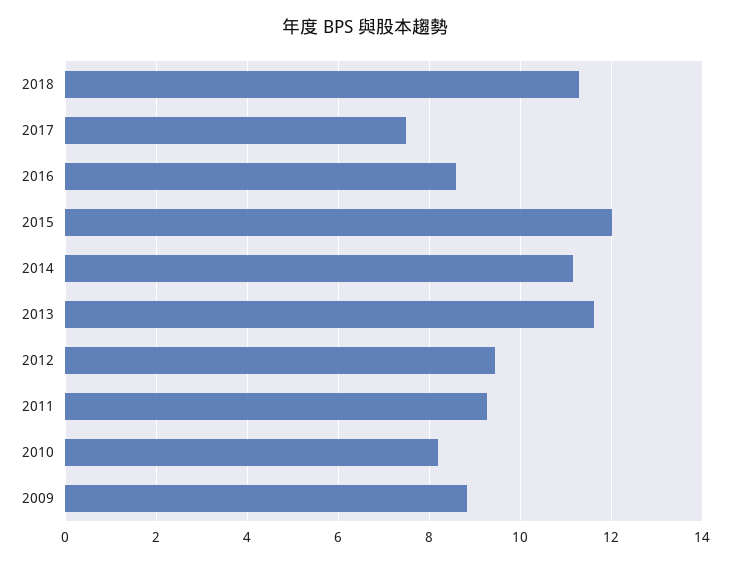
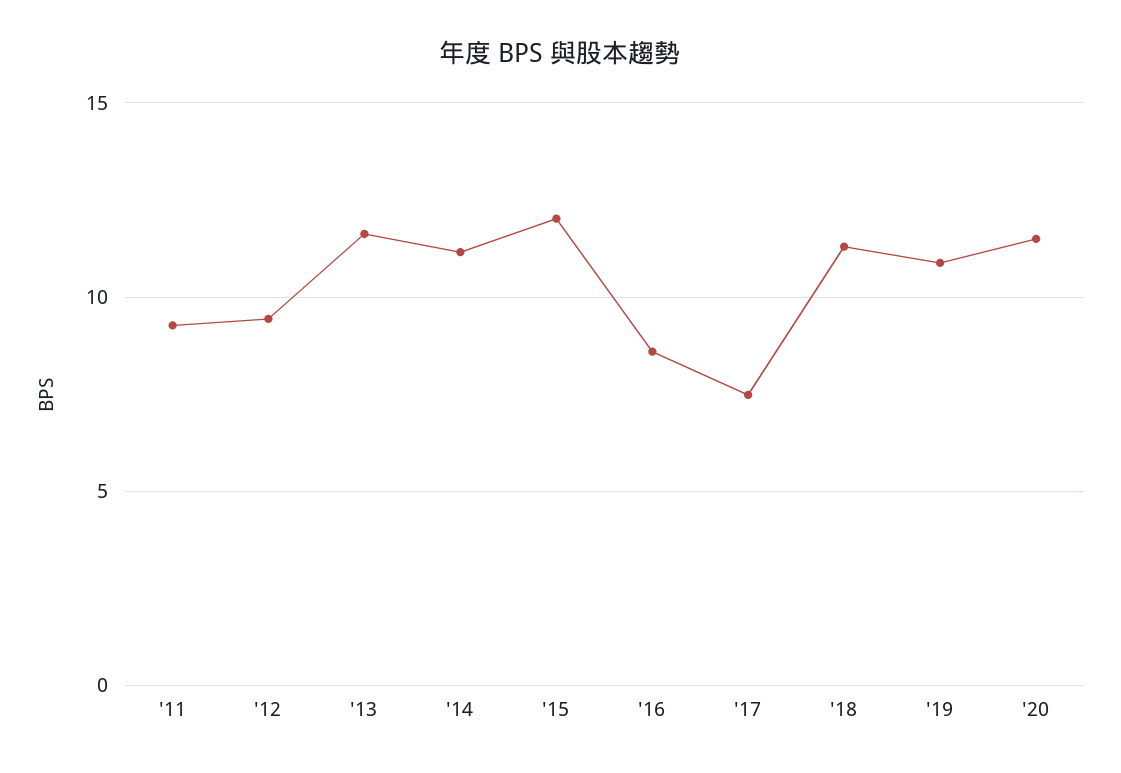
2010: 8.2 -> none
2009: 8.8 -> none
'19: none -> 11
'20: none -> 11.5

